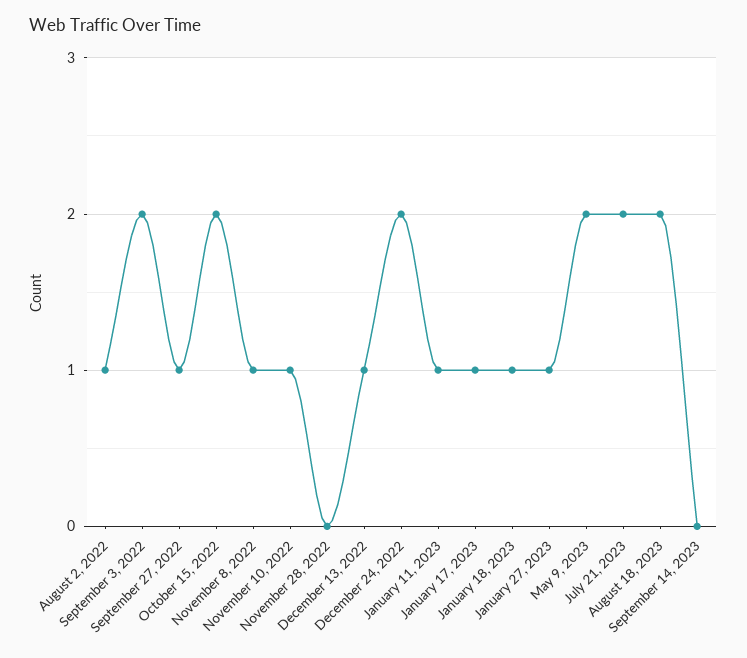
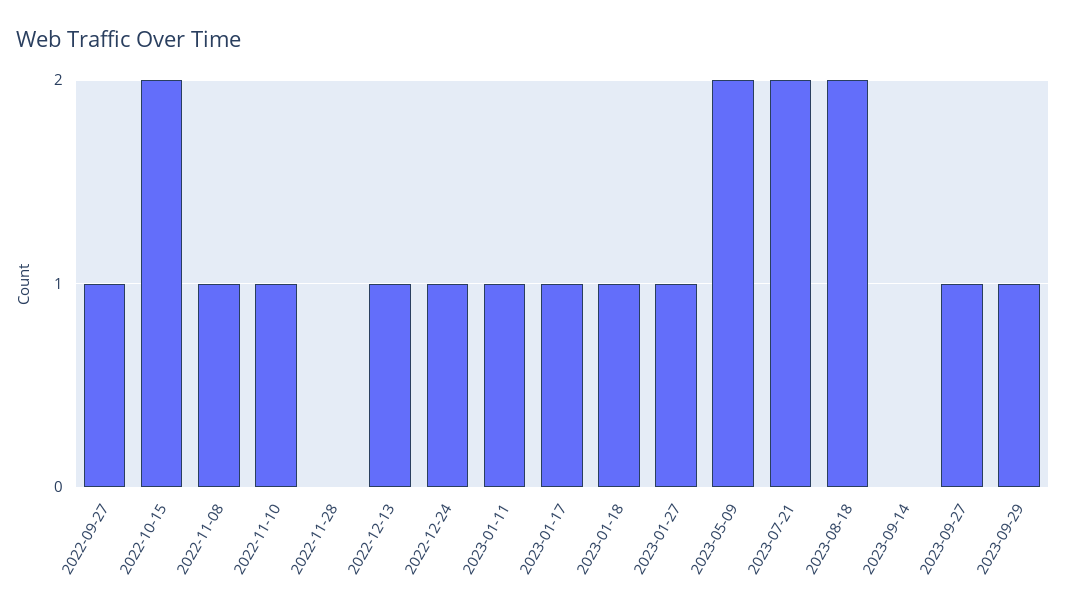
August 2, 2022: 1 -> none
September 3, 2022: 2 -> none
December 24, 2022: 2 -> 1
2023-09-27: none -> 1
2023-09-29: none -> 1

